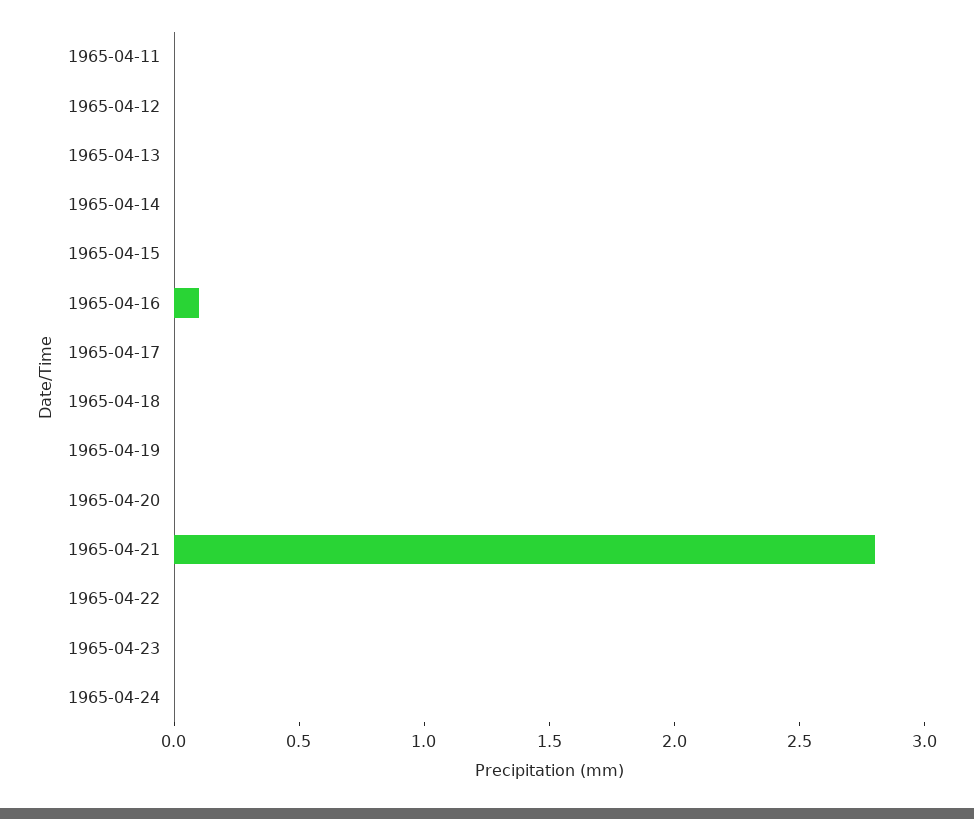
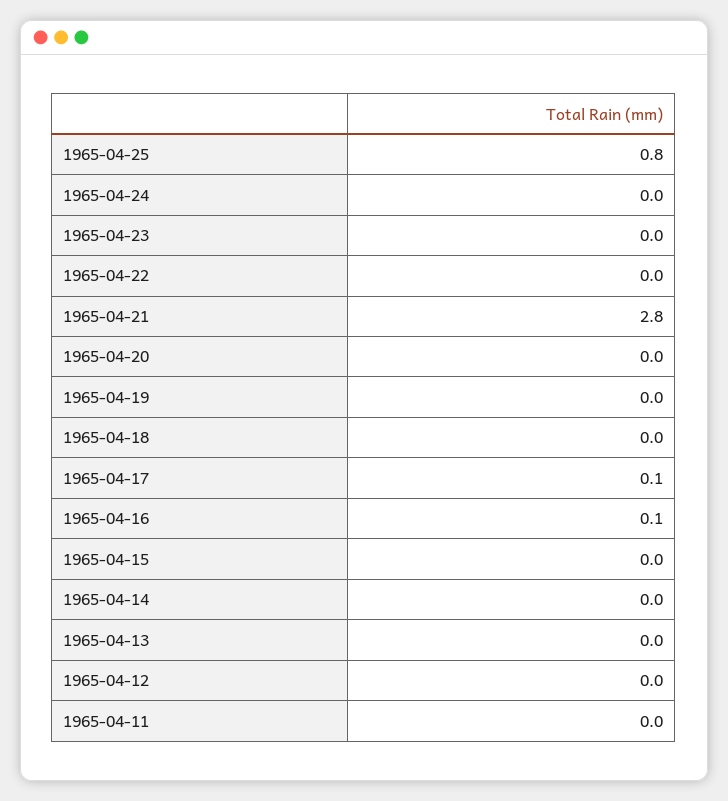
1965-04-17: 0 -> 0.1
1965-04-25: none -> 0.8

